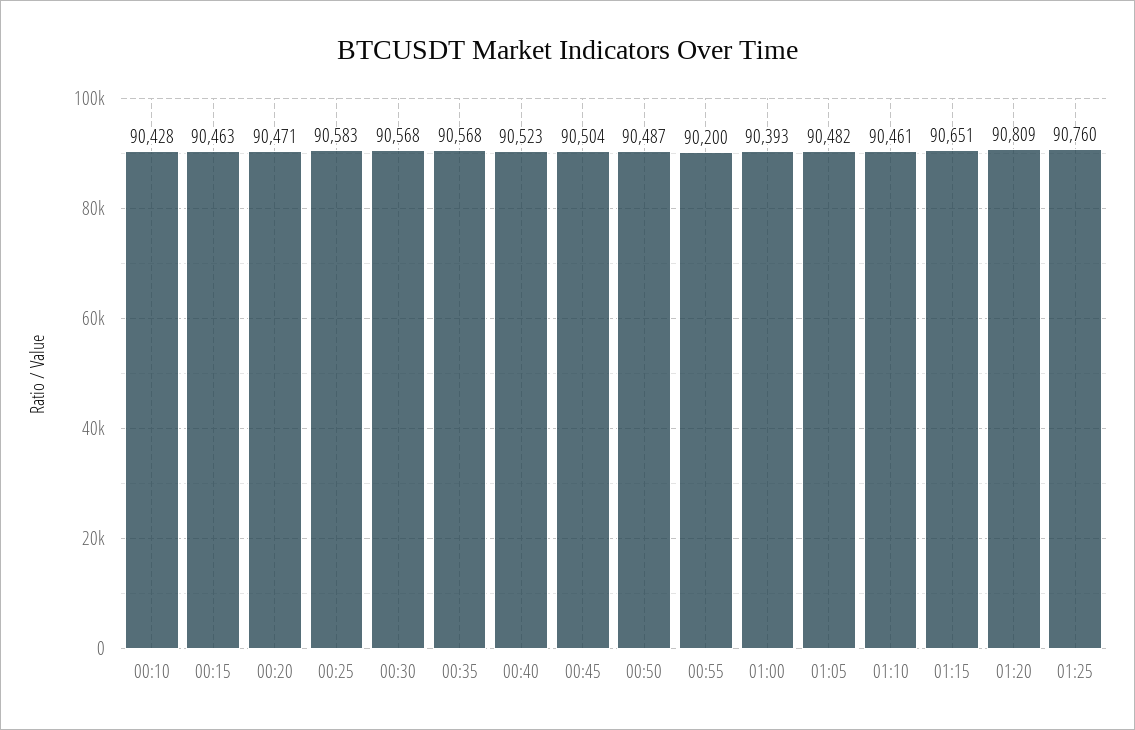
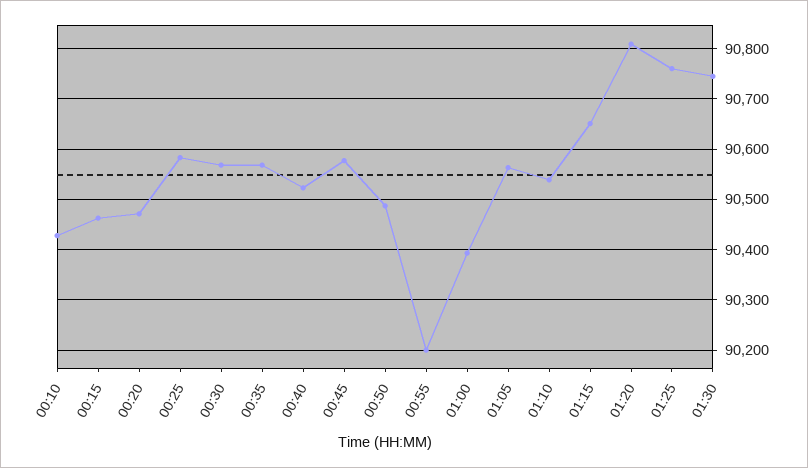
00:45: 90504 -> 90580
01:05: 90482 -> 90560
01:10: 90461 -> 90540
01:30: none -> 90740

